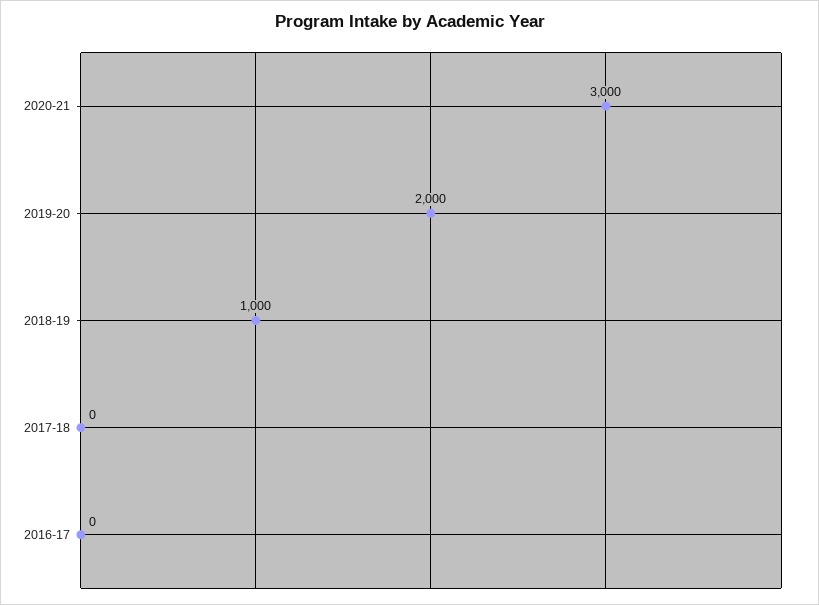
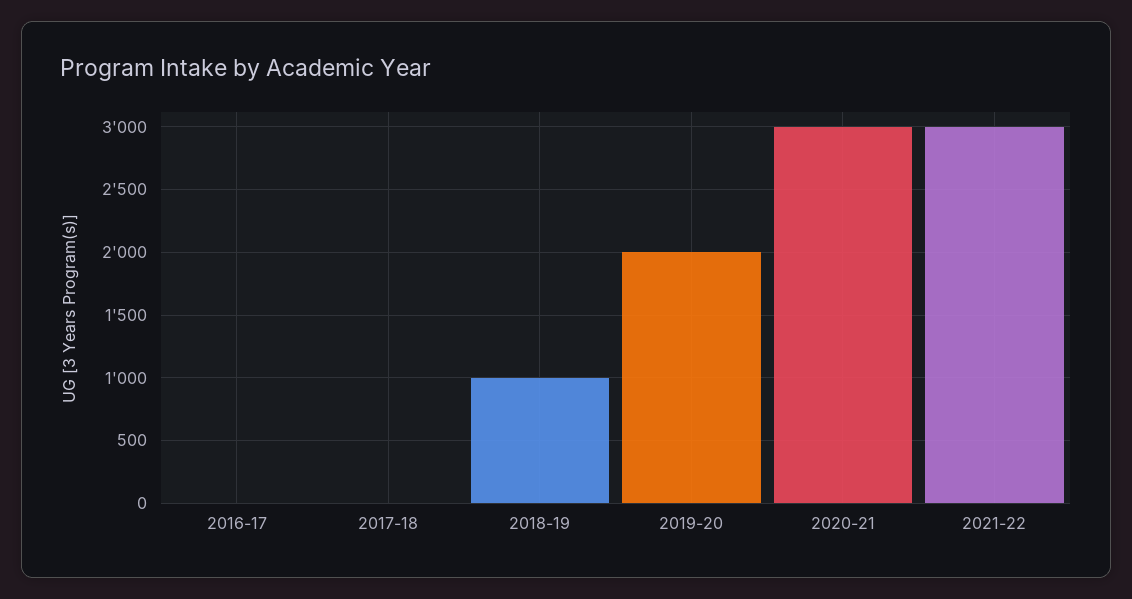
2021-22: none -> 3000

